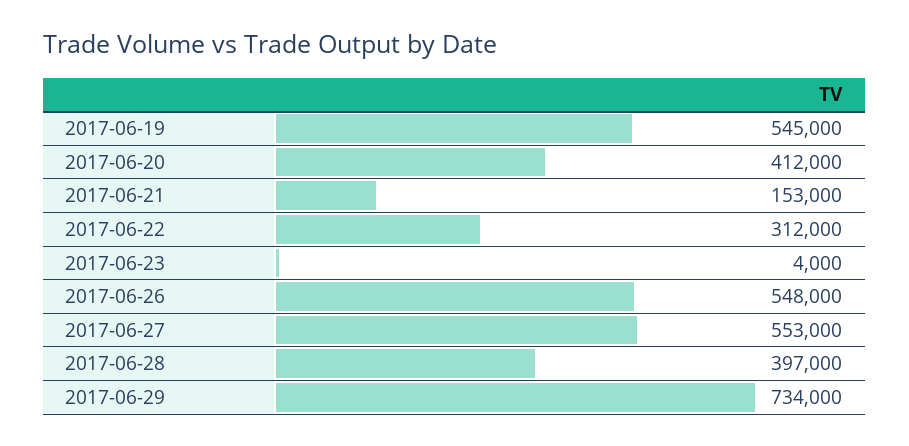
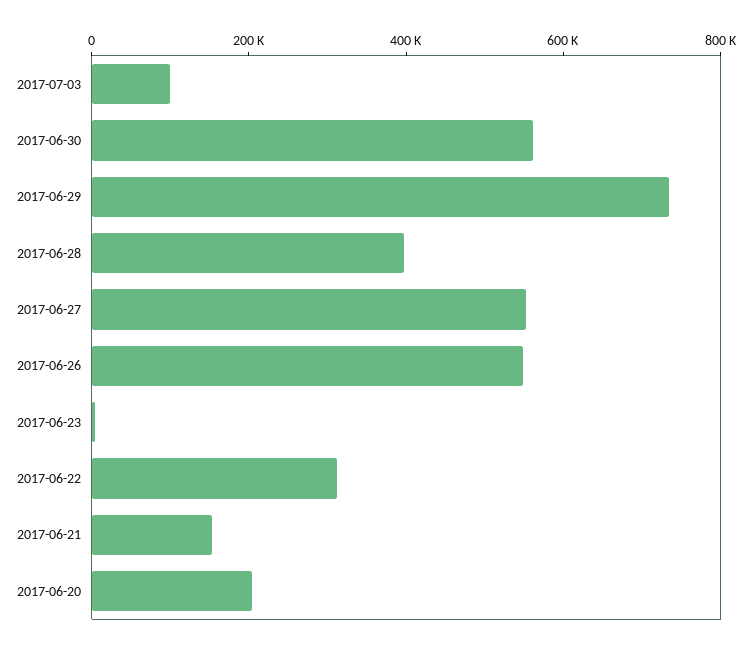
2017-06-19: 545000 -> none
2017-06-20: 412000 -> 200000
2017-07-03: none -> 100000
2017-06-30: none -> 550000

